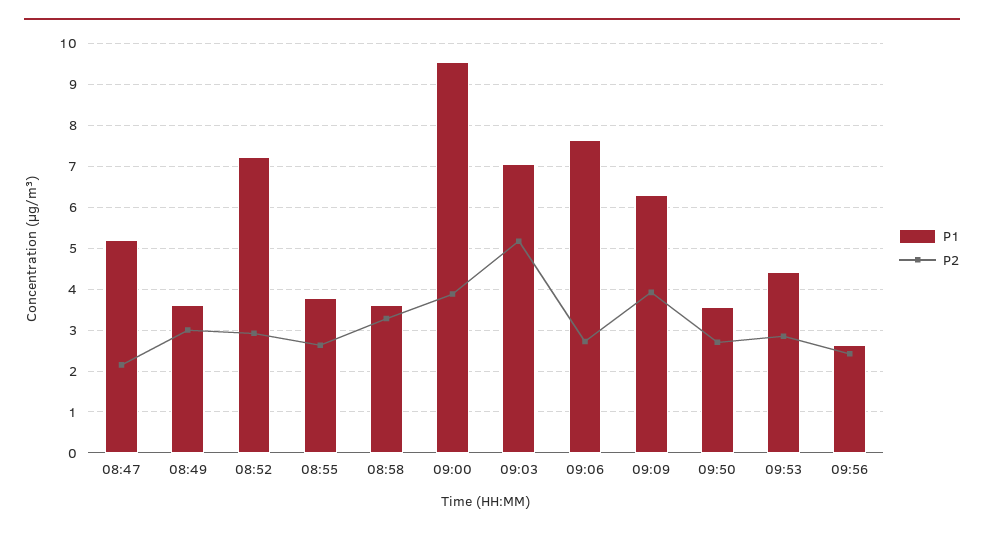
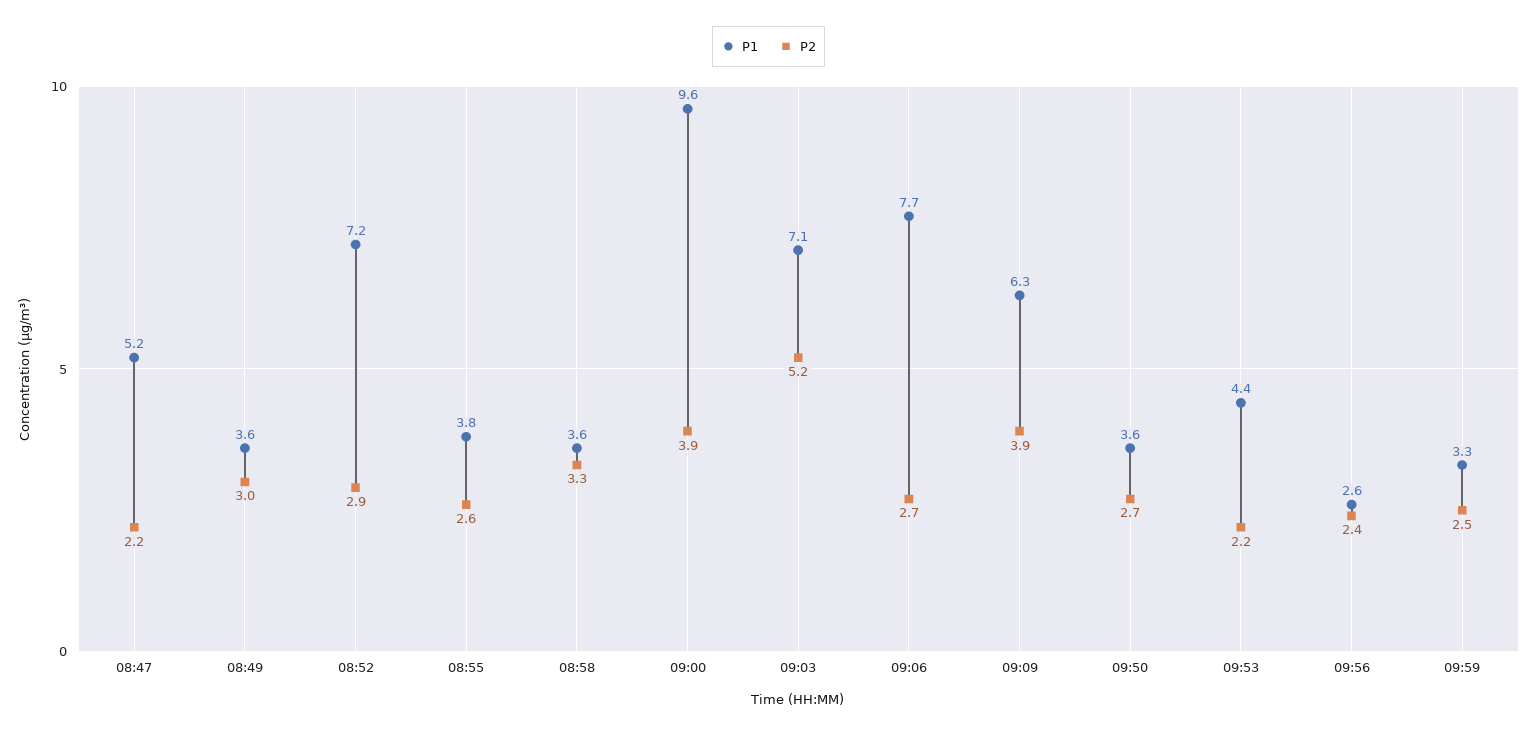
P2, 09:53: 2.8 -> 2.2
P1, 09:59: none -> 3.3
P2, 09:59: none -> 2.5

